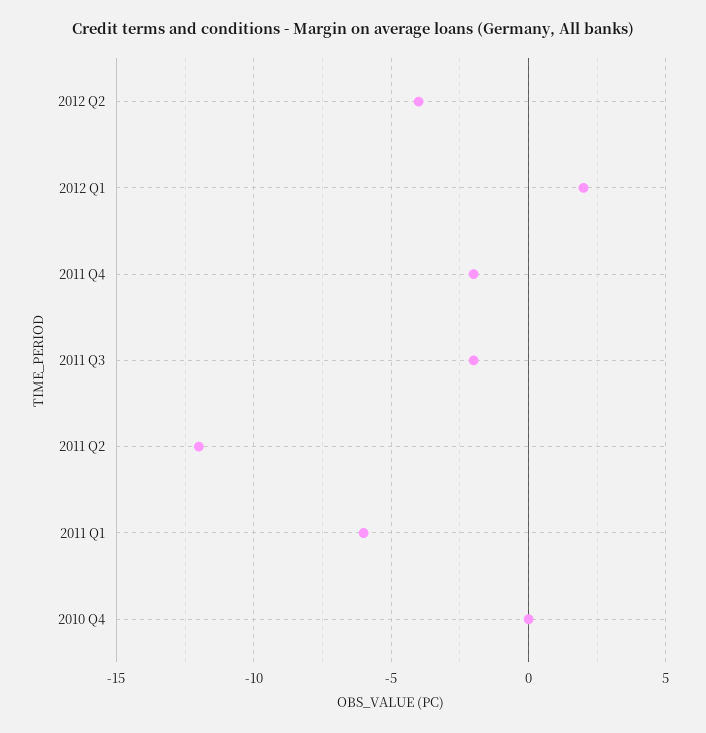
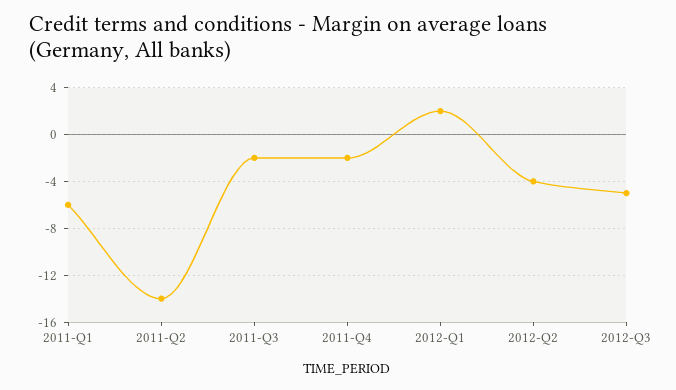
2011 Q2: -12 -> -14
2010 Q4: 0 -> none
2012-Q3: none -> -5

